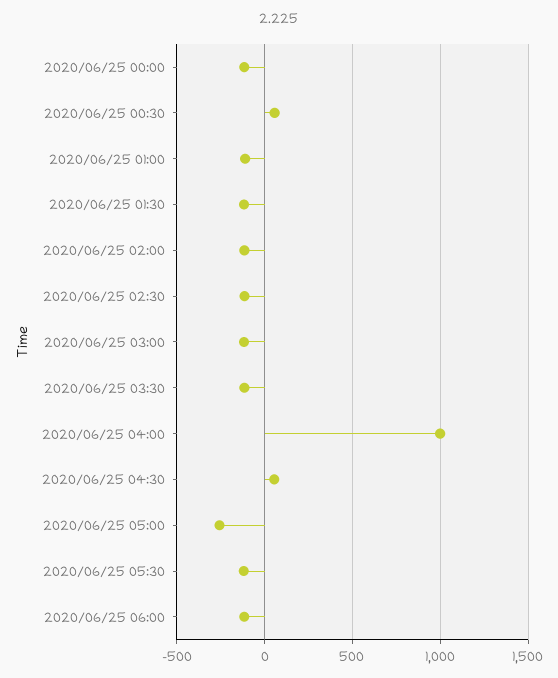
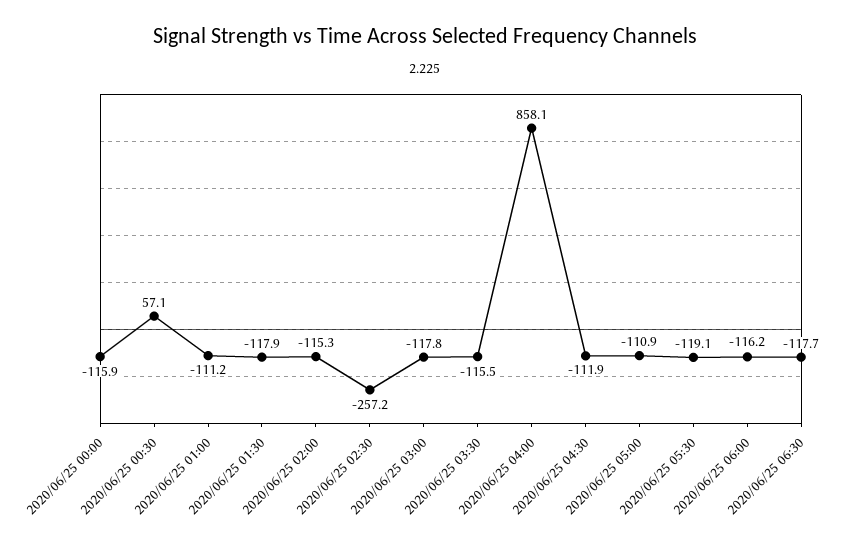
2020/06/25 02:30: -100 -> -257.2
2020/06/25 04:00: 1000 -> 858.1
2020/06/25 04:30: 50 -> -111.9
2020/06/25 05:00: -250 -> -110.9
2020/06/25 06:30: none -> -117.7

